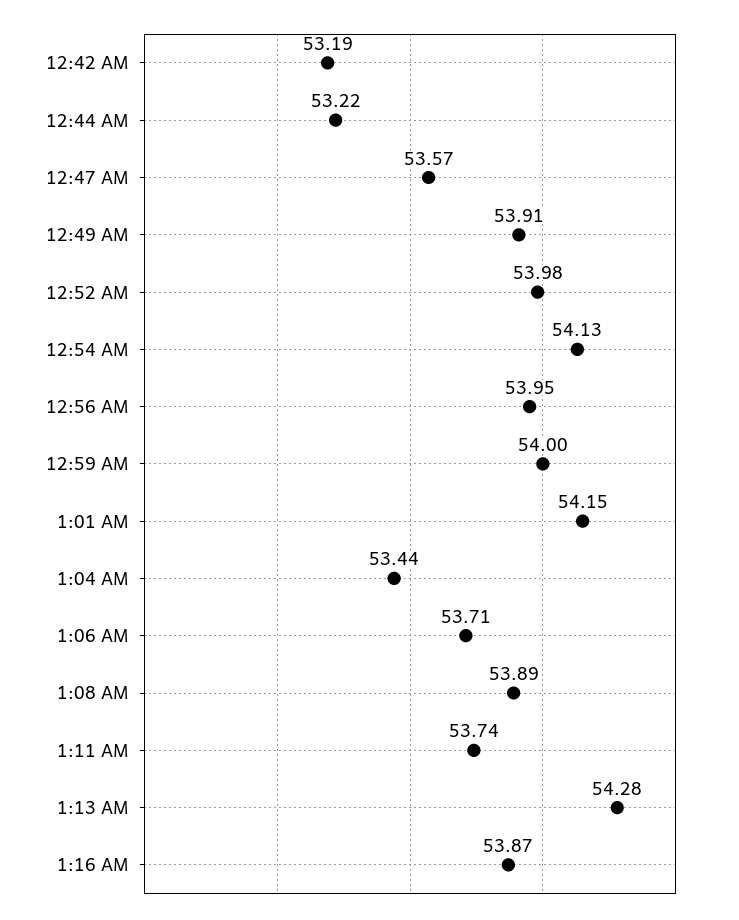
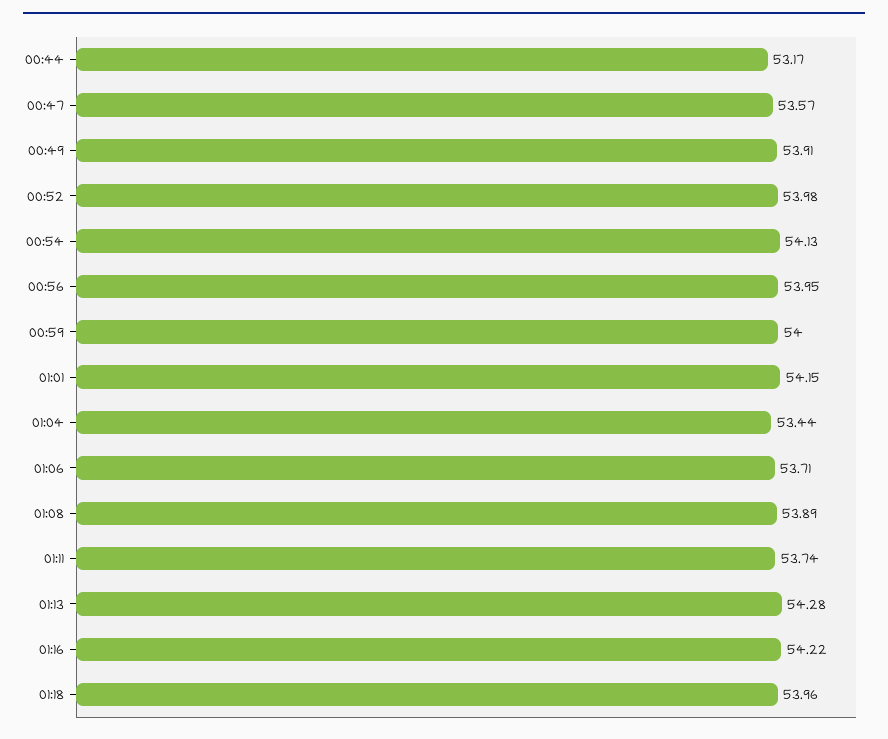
12:42 AM: 53.19 -> none
12:44 AM: 53.22 -> 53.17
1:16 AM: 53.87 -> 54.22
01:18: none -> 53.96

